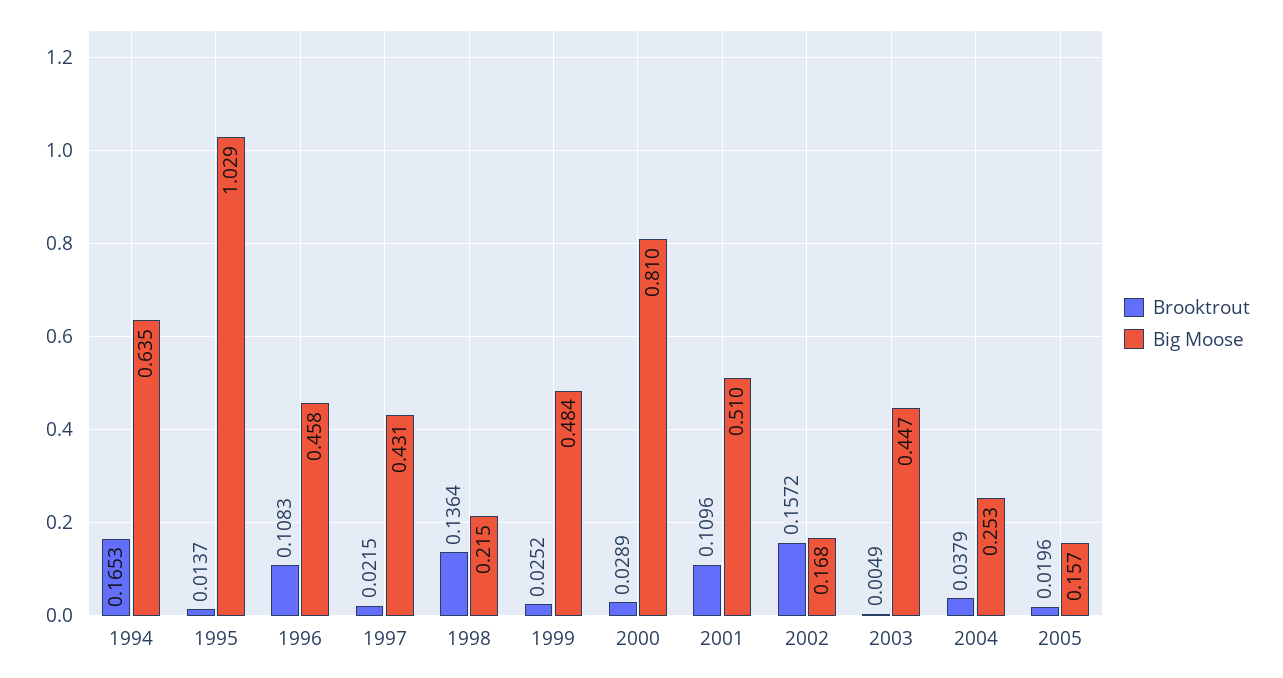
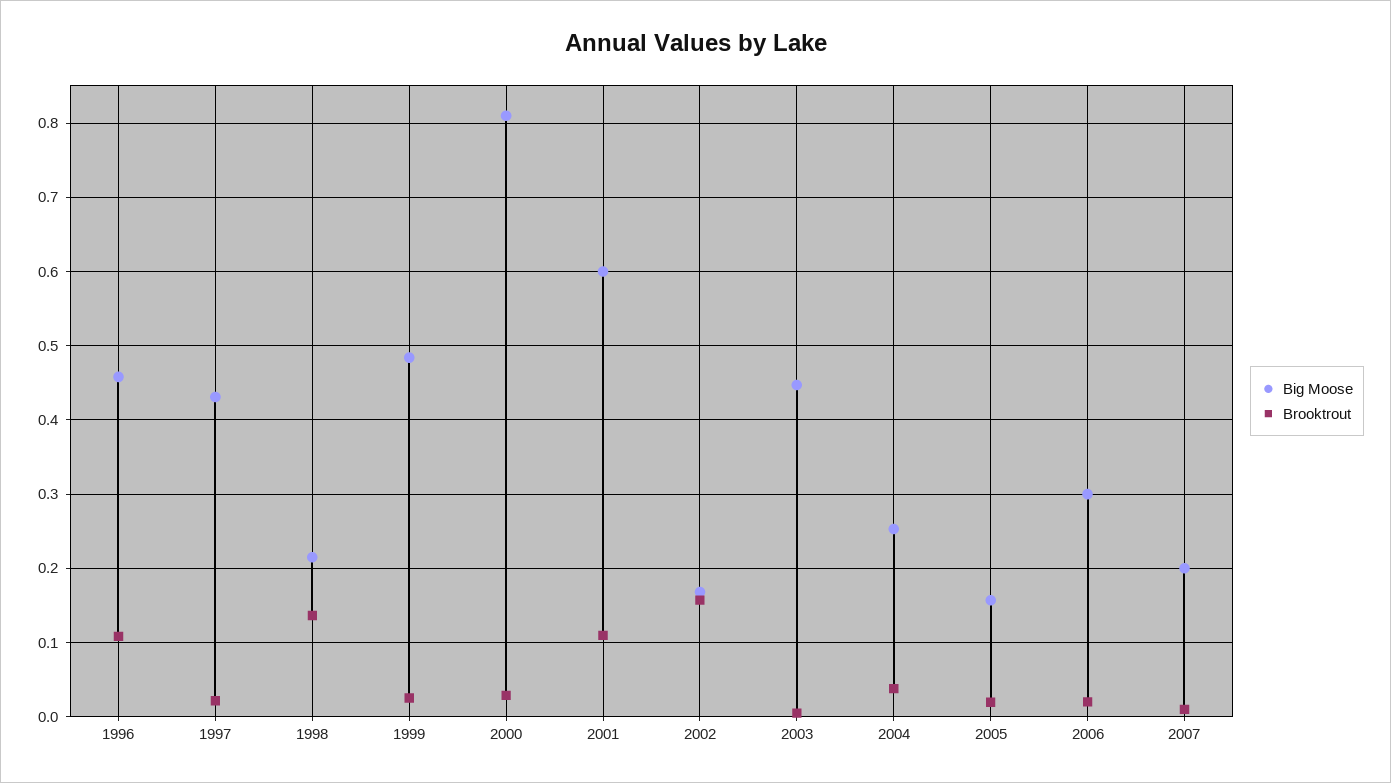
Brooktrout, 1994: 0.1653 -> none
Big Moose, 1994: 0.635 -> none
Brooktrout, 1995: 0.0137 -> none
Big Moose, 1995: 1.029 -> none
Big Moose, 2001: 0.51 -> 0.6
Big Moose, 2006: none -> 0.3
Brooktrout, 2006: none -> 0.02
Big Moose, 2007: none -> 0.2
Brooktrout, 2007: none -> 0.01

